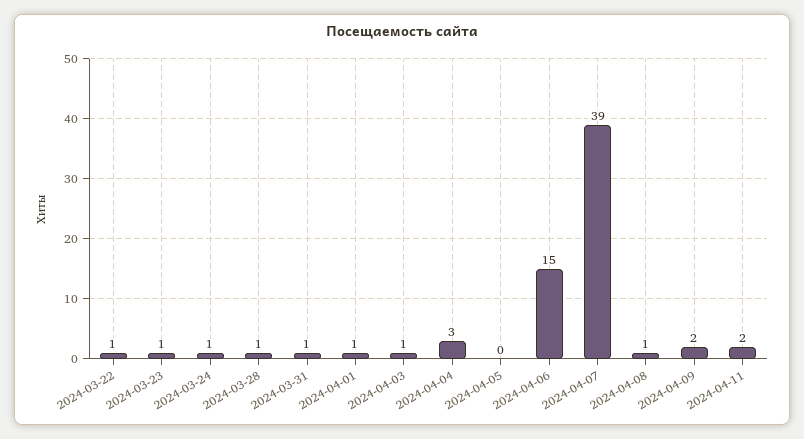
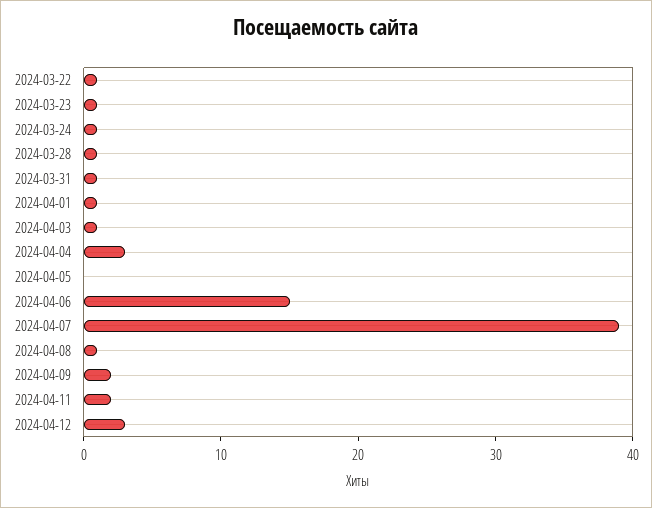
2024-04-12: none -> 3

